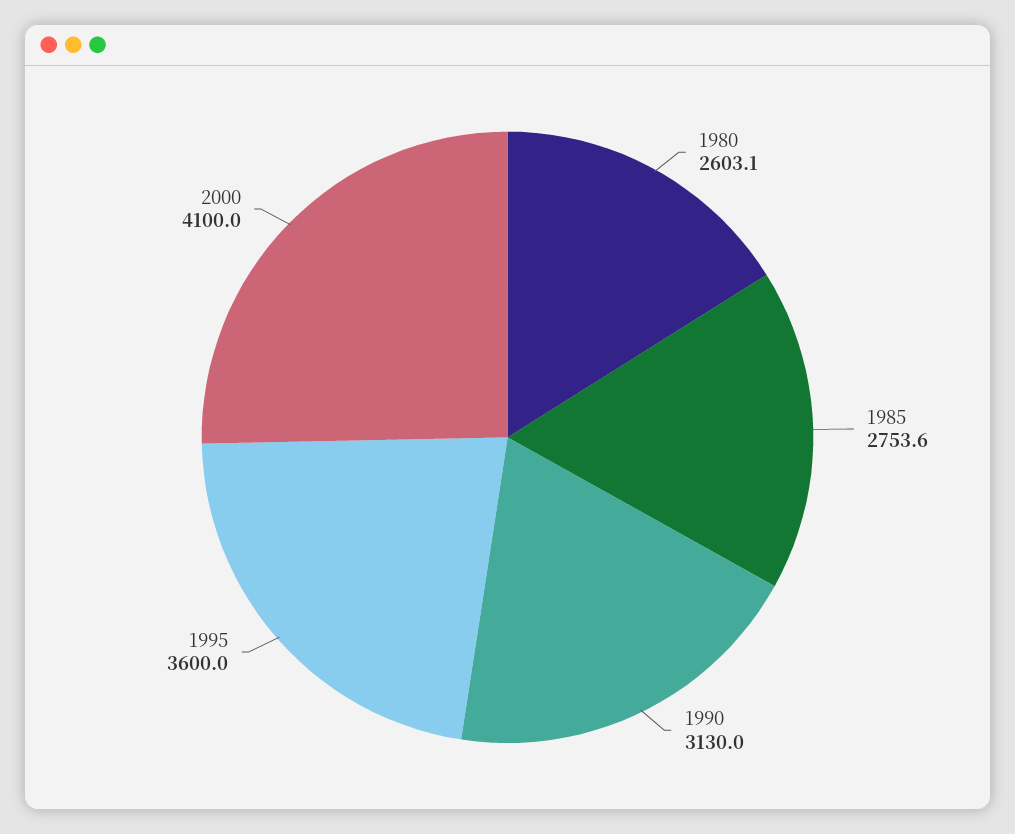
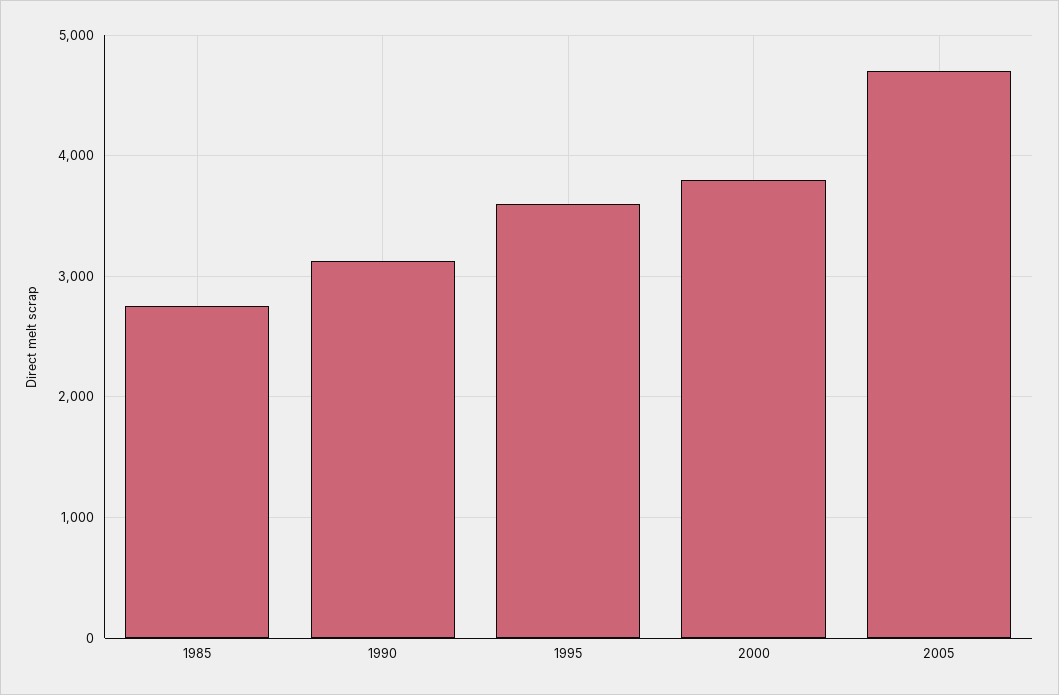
1980: 2603.1 -> none
2000: 4100 -> 3800
2005: none -> 4700

